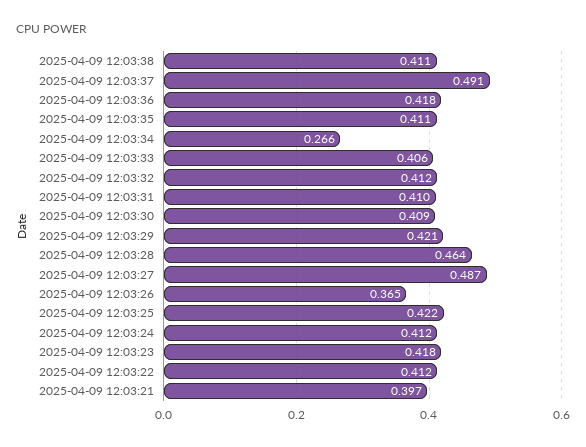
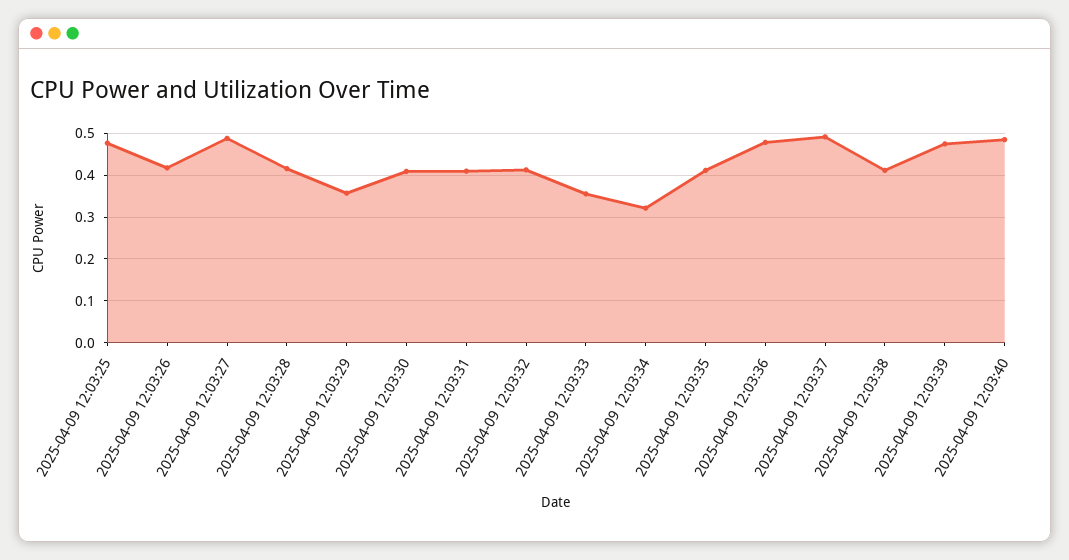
2025-04-09 12:03:36: 0.418 -> 0.48
2025-04-09 12:03:34: 0.266 -> 0.32
2025-04-09 12:03:33: 0.406 -> 0.36
2025-04-09 12:03:29: 0.421 -> 0.36
2025-04-09 12:03:28: 0.464 -> 0.42
2025-04-09 12:03:26: 0.365 -> 0.42
2025-04-09 12:03:25: 0.422 -> 0.48
2025-04-09 12:03:24: 0.412 -> none
2025-04-09 12:03:23: 0.418 -> none
2025-04-09 12:03:22: 0.412 -> none
2025-04-09 12:03:21: 0.397 -> none
2025-04-09 12:03:39: none -> 0.48
2025-04-09 12:03:40: none -> 0.48

